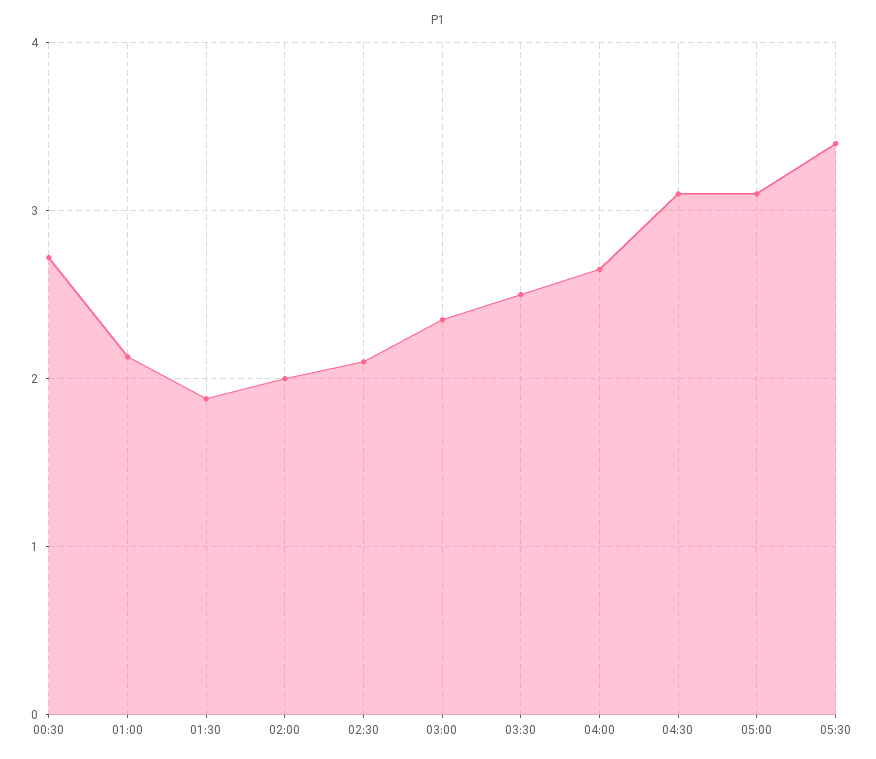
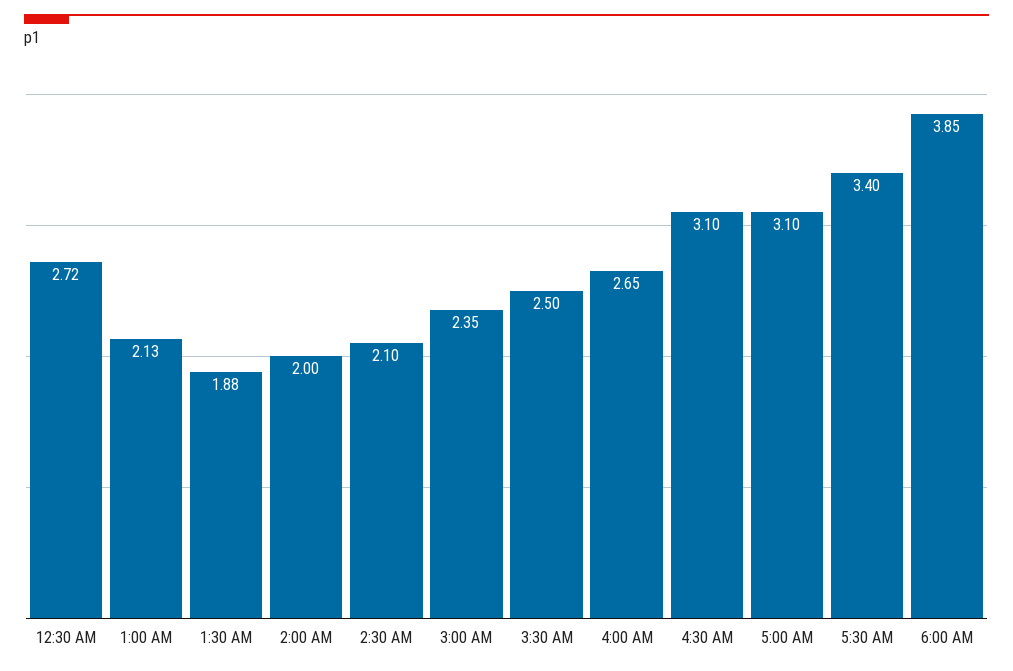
6:00 AM: none -> 3.85

